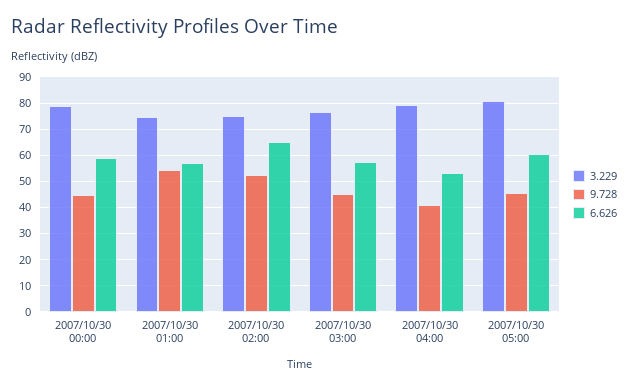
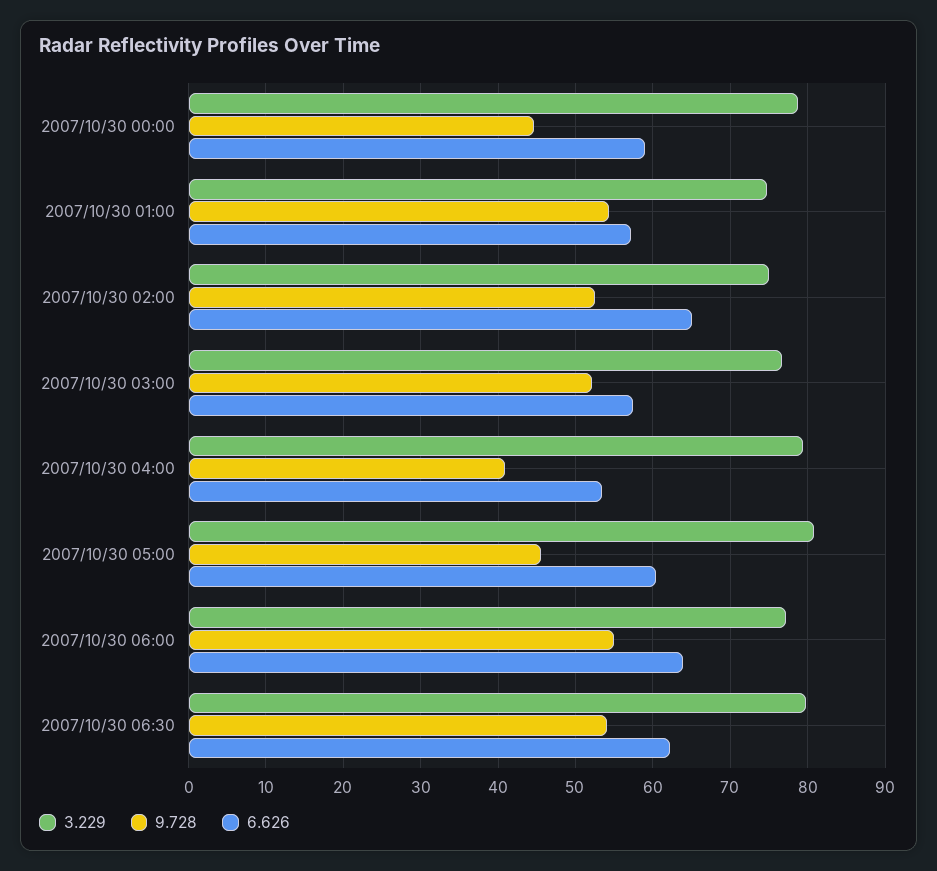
9.728, 2007/10/30 03:00: 45 -> 52
3.229, 2007/10/30 06:00: none -> 77
9.728, 2007/10/30 06:00: none -> 55
6.626, 2007/10/30 06:00: none -> 64
3.229, 2007/10/30 06:30: none -> 80
9.728, 2007/10/30 06:30: none -> 54
6.626, 2007/10/30 06:30: none -> 62

